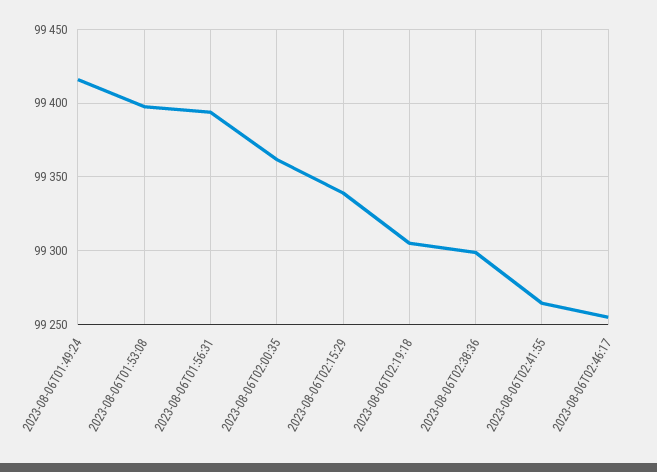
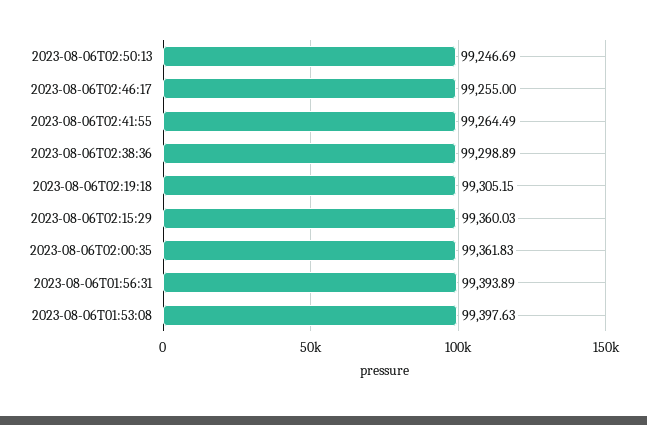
2023-08-06T01:49:24: 99415 -> none
2023-08-06T02:15:29: 99340 -> 99360.03
2023-08-06T02:50:13: none -> 99246.69

